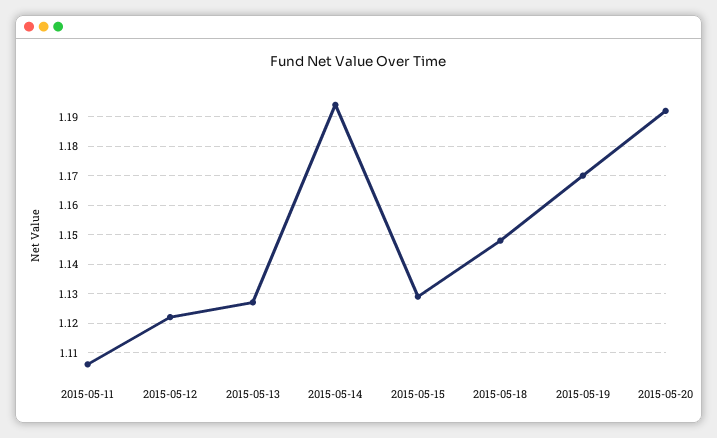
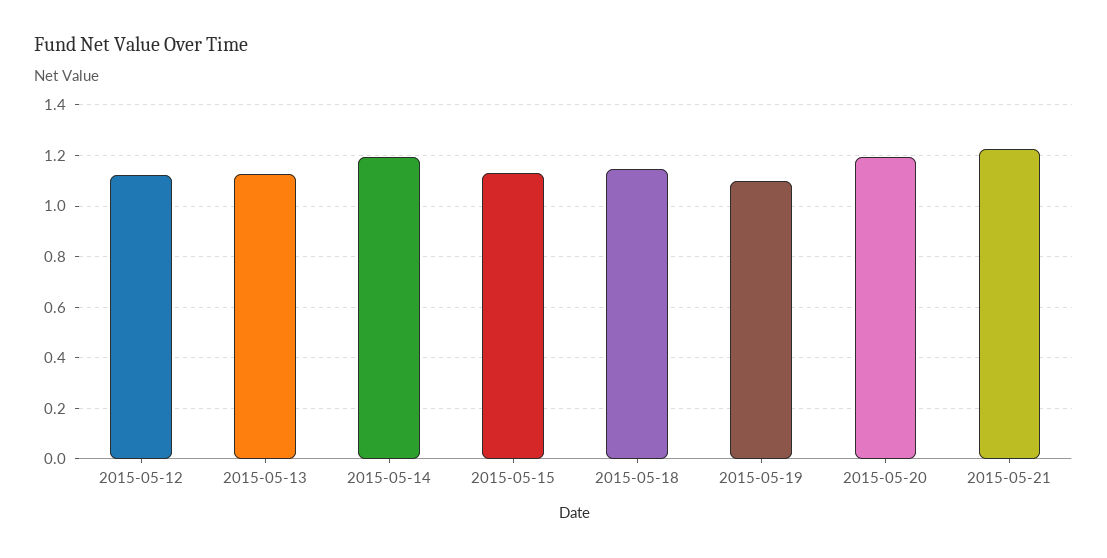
2015-05-11: 1.105 -> none
2015-05-19: 1.17 -> 1.1
2015-05-21: none -> 1.225

